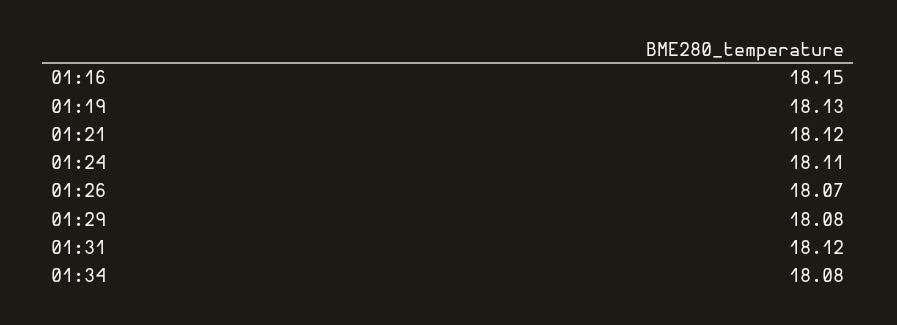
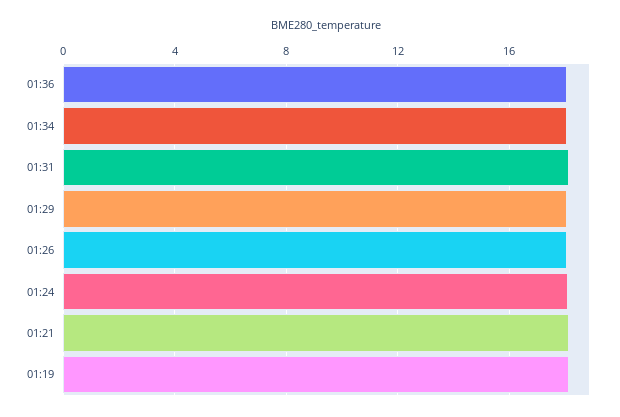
01:16: 18.15 -> none
01:36: none -> 18

